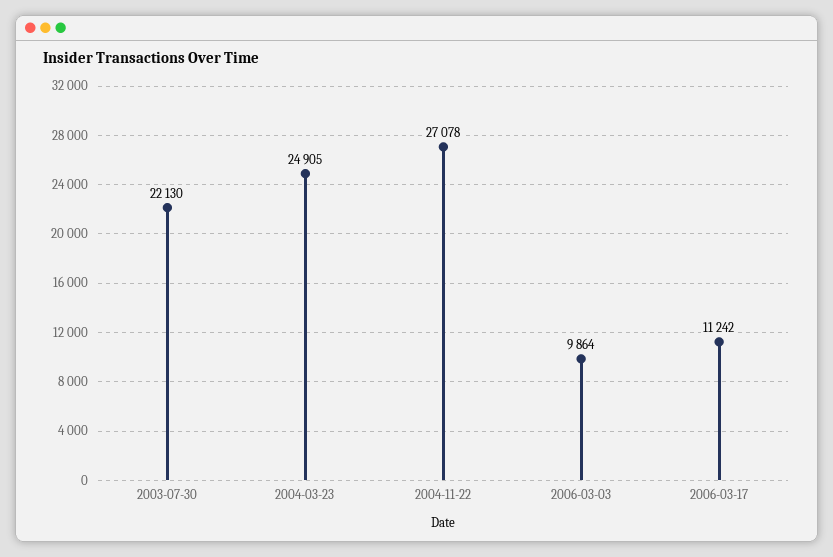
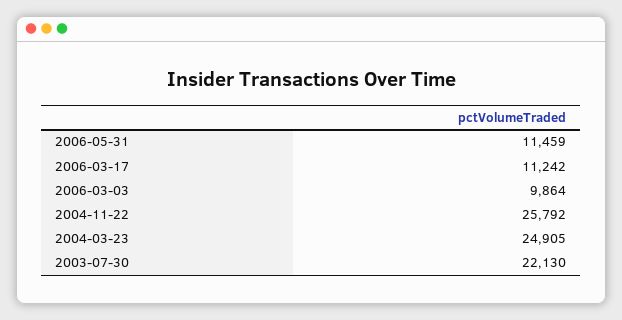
2004-11-22: 27078 -> 25792
2006-05-31: none -> 11459

